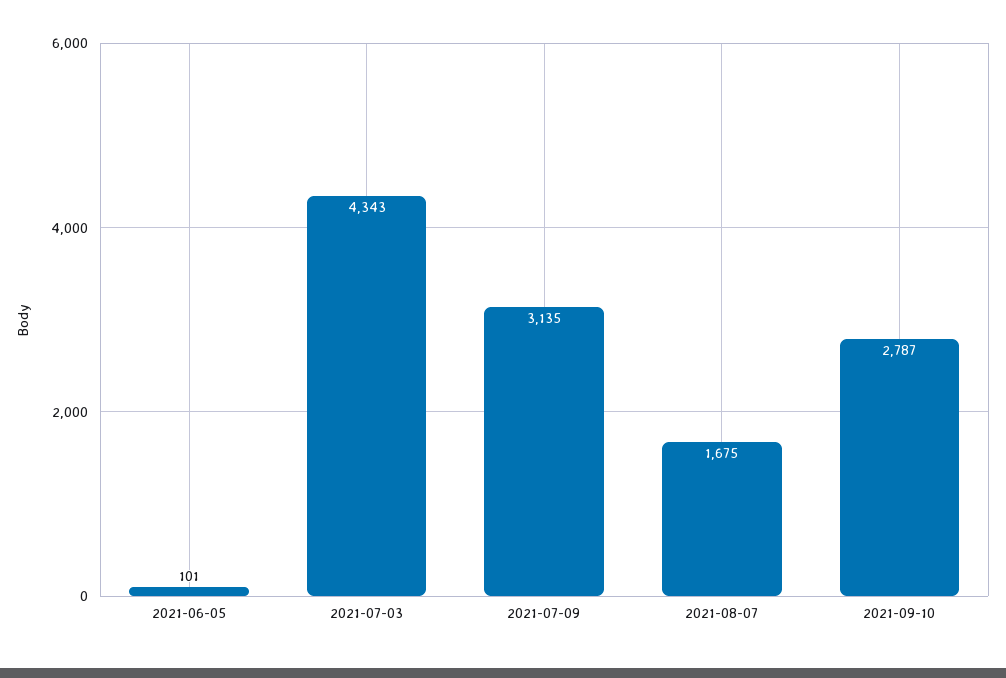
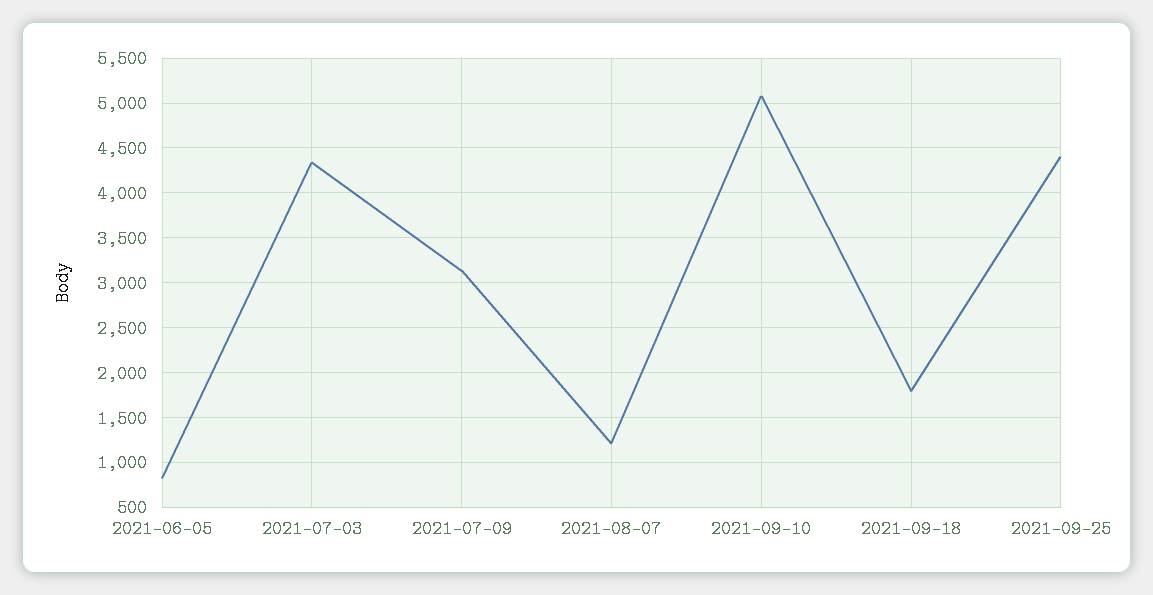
2021-06-05: 101 -> 800
2021-08-07: 1675 -> 1200
2021-09-10: 2787 -> 5100
2021-09-18: none -> 1800
2021-09-25: none -> 4400

